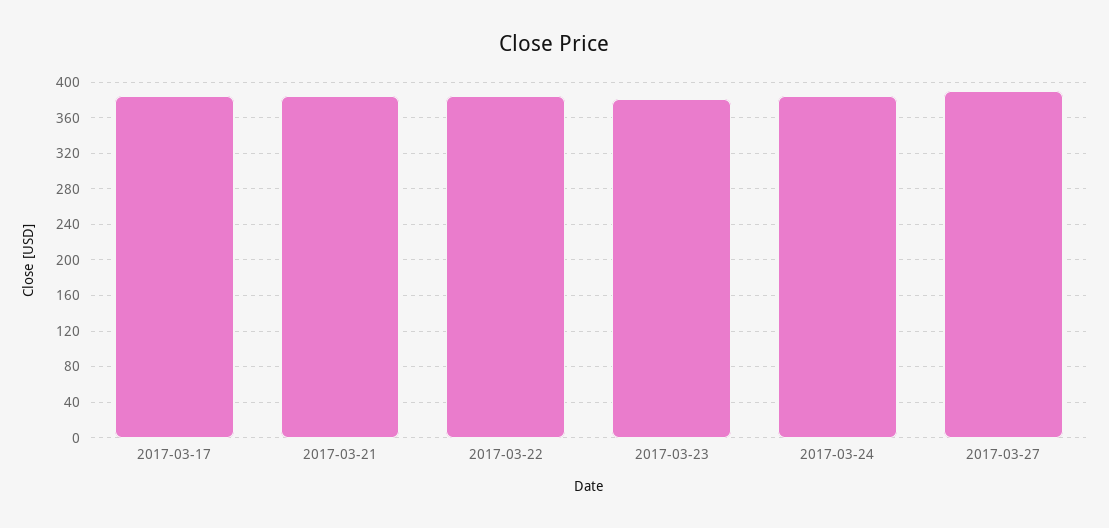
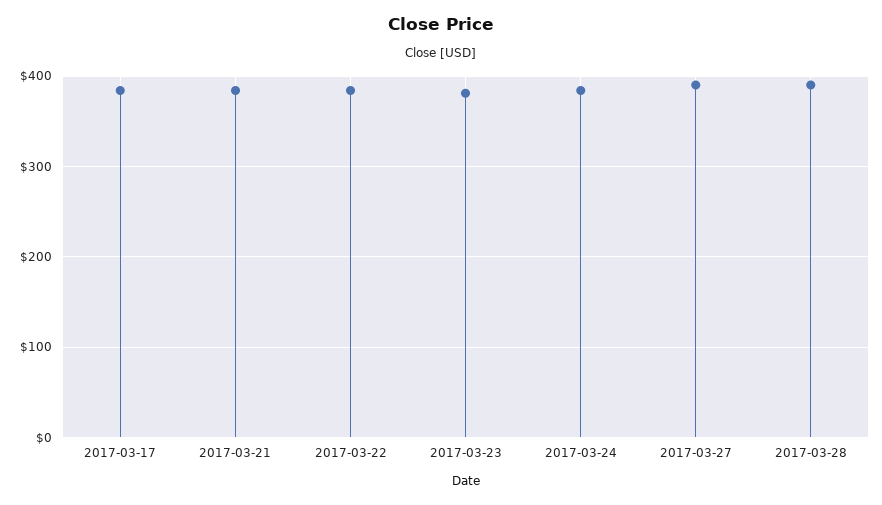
2017-03-28: none -> 390

